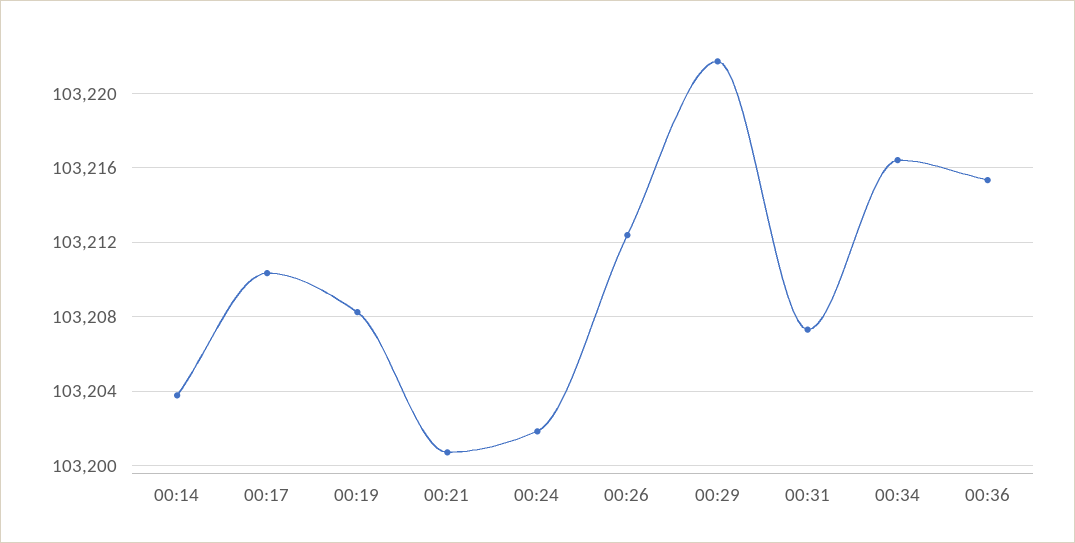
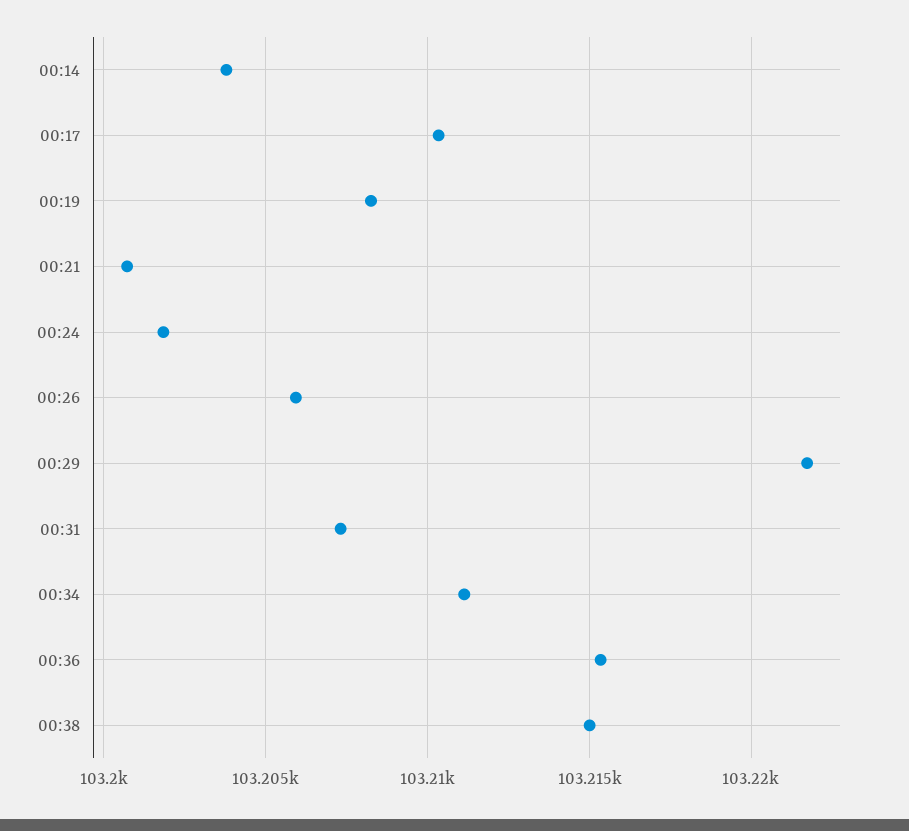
00:26: 103212.5 -> 103206
00:34: 103216.5 -> 103211
00:38: none -> 103215

